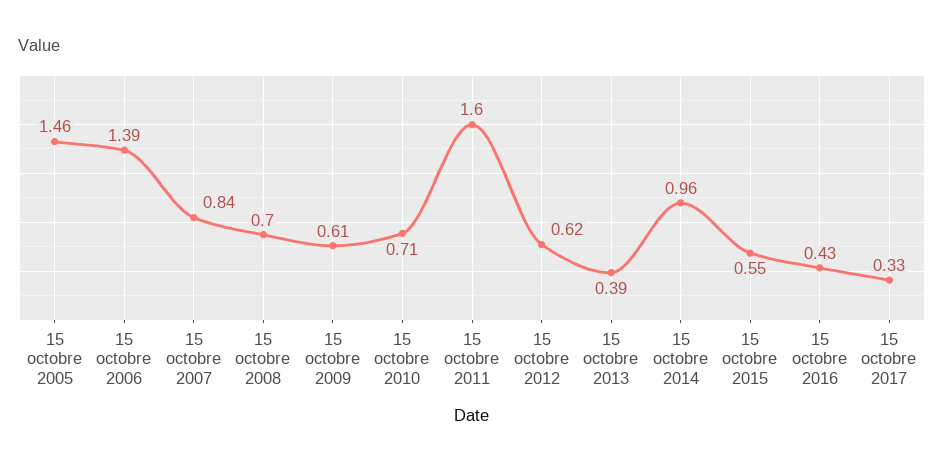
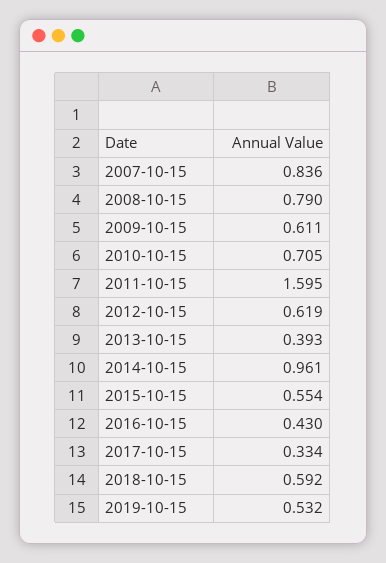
15 octobre 2005: 1.46 -> none
15 octobre 2006: 1.39 -> none
15 octobre 2008: 0.7 -> 0.79
2018-10-15: none -> 0.592
2019-10-15: none -> 0.532

